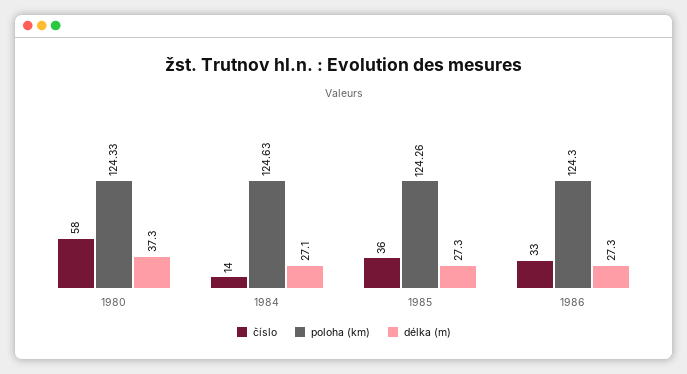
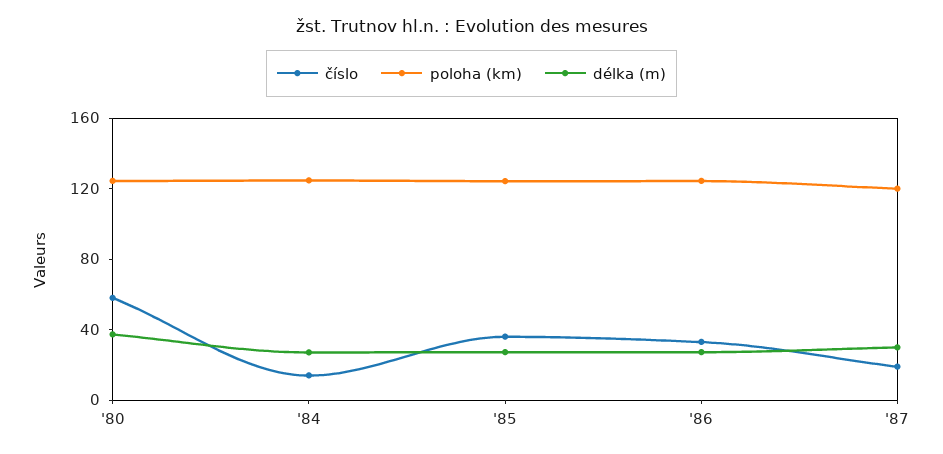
číslo, '87: none -> 20
poloha (km), '87: none -> 120
délka (m), '87: none -> 30

